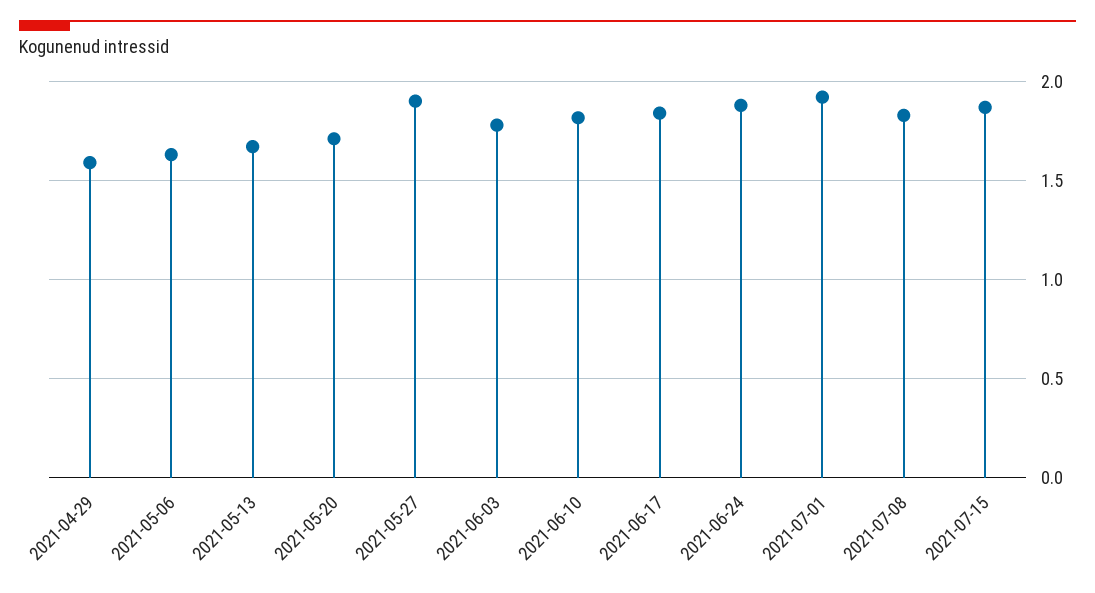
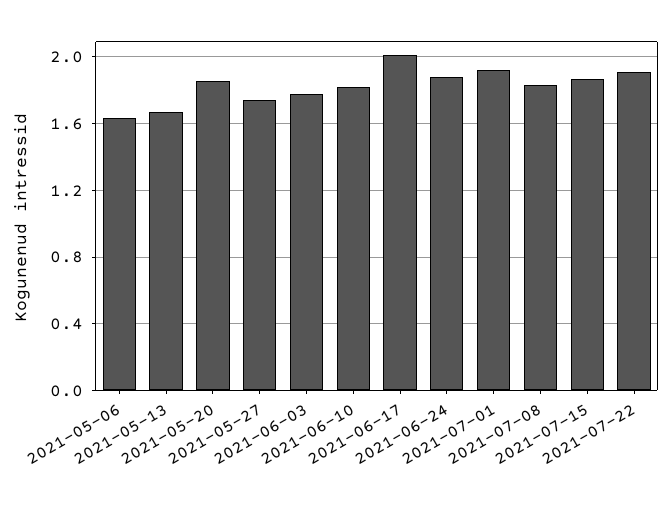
2021-04-29: 1.6 -> none
2021-05-20: 1.7 -> 1.85
2021-05-27: 1.9 -> 1.75
2021-06-17: 1.85 -> 2
2021-07-22: none -> 1.9

